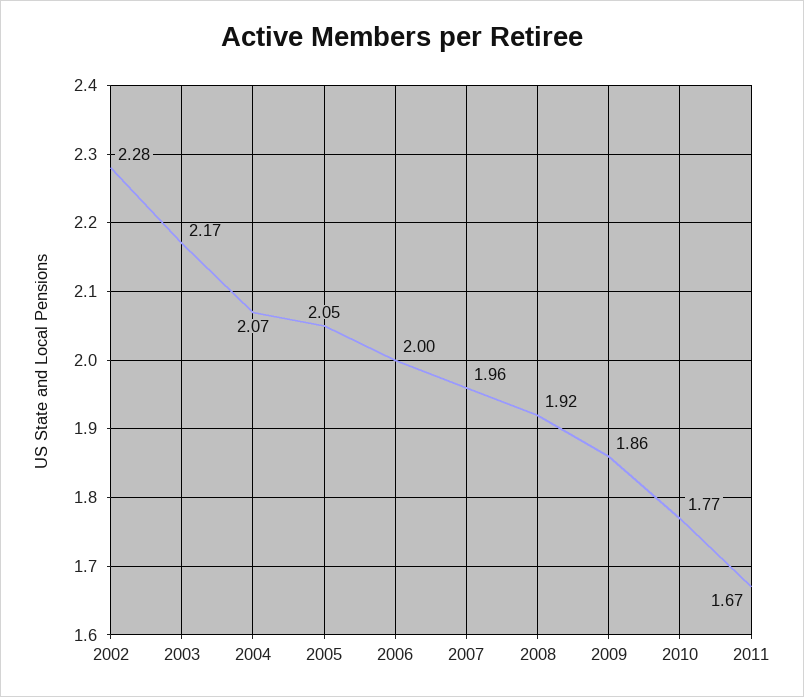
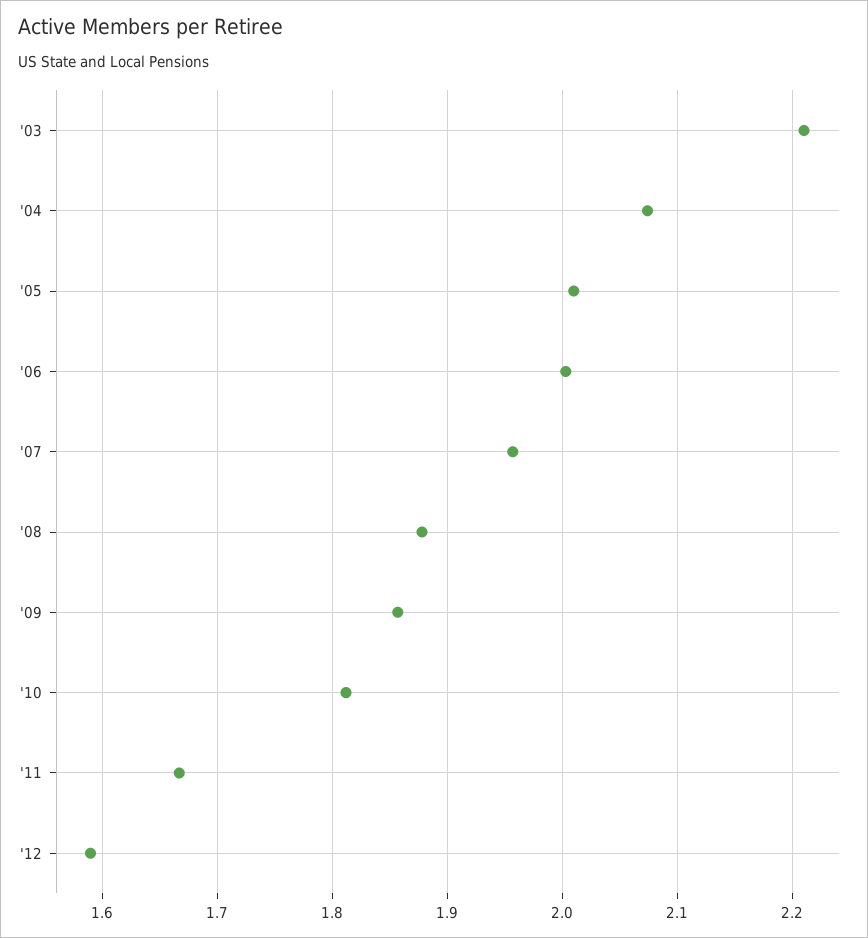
2002: 2.28 -> none
2003: 2.17 -> 2.21
2005: 2.05 -> 2.01
2008: 1.92 -> 1.88
2010: 1.77 -> 1.81
'12: none -> 1.59

